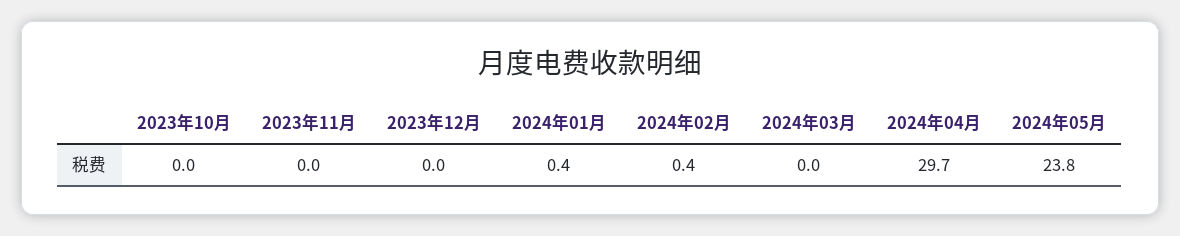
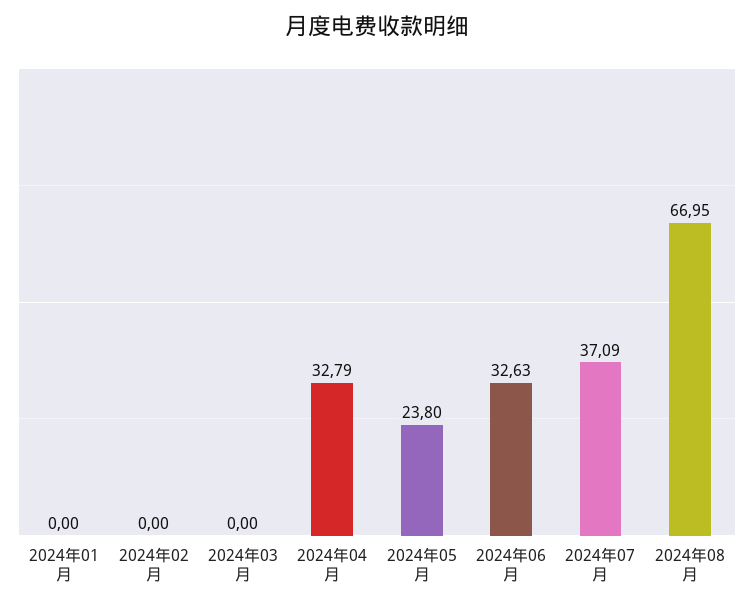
2023年10月: 0 -> none
2023年11月: 0 -> none
2023年12月: 0 -> none
2024年01月: 0.4 -> 0
2024年02月: 0.4 -> 0
2024年04月: 29.7 -> 32.79
2024年06月: none -> 32.63
2024年07月: none -> 37.09
2024年08月: none -> 66.95

